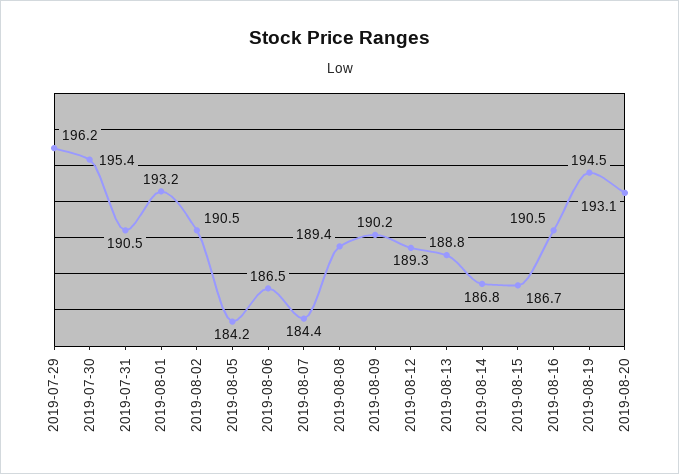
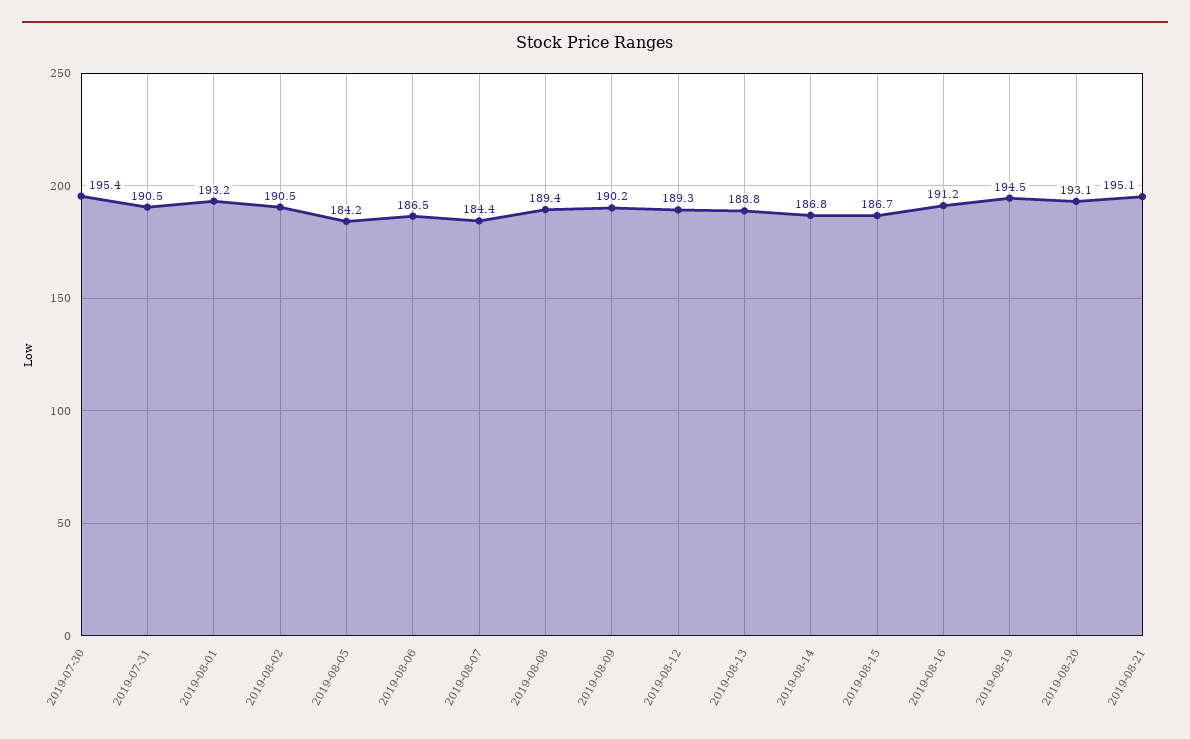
2019-07-29: 196.2 -> none
2019-08-16: 190.5 -> 191.2
2019-08-21: none -> 195.1

